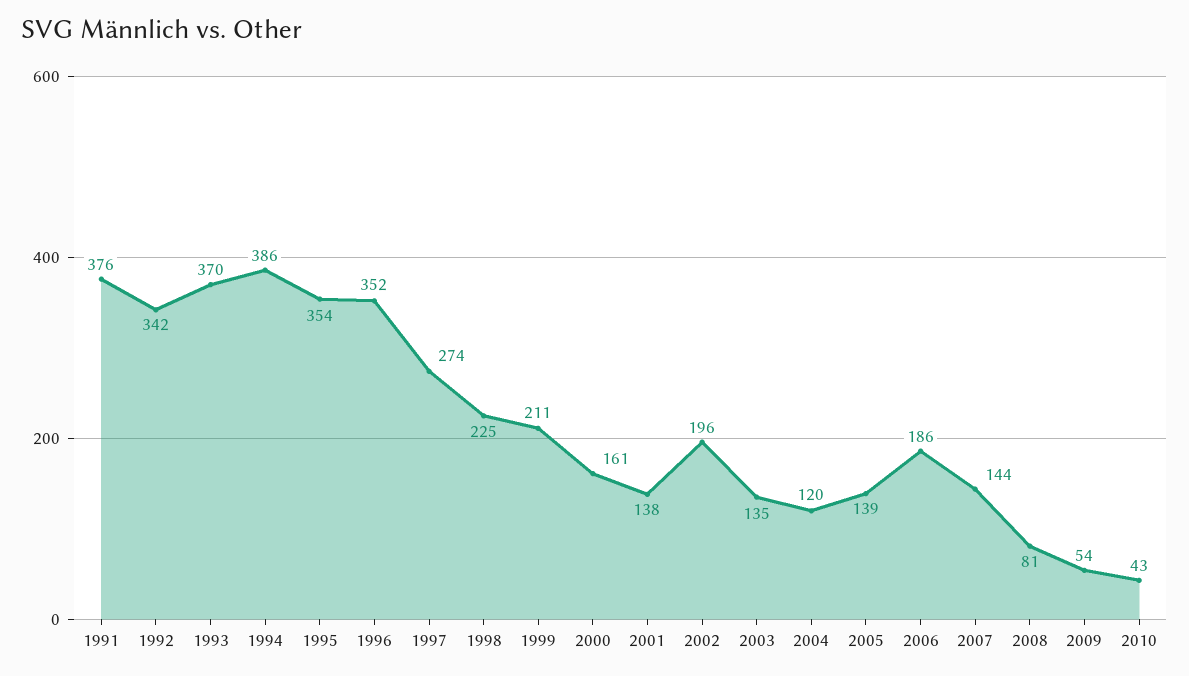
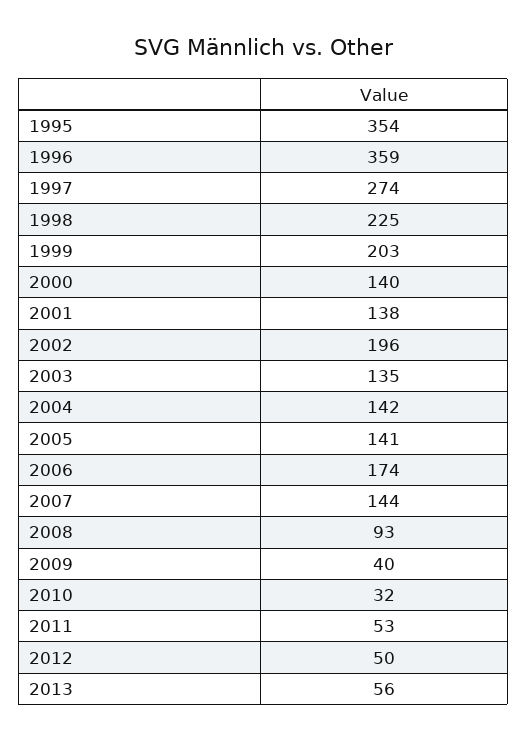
1991: 376 -> none
1992: 342 -> none
1993: 370 -> none
1994: 386 -> none
1996: 352 -> 359
1999: 211 -> 203
2000: 161 -> 140
2004: 120 -> 142
2005: 139 -> 141
2006: 186 -> 174
2008: 81 -> 93
2009: 54 -> 40
2010: 43 -> 32
2011: none -> 53
2012: none -> 50
2013: none -> 56

